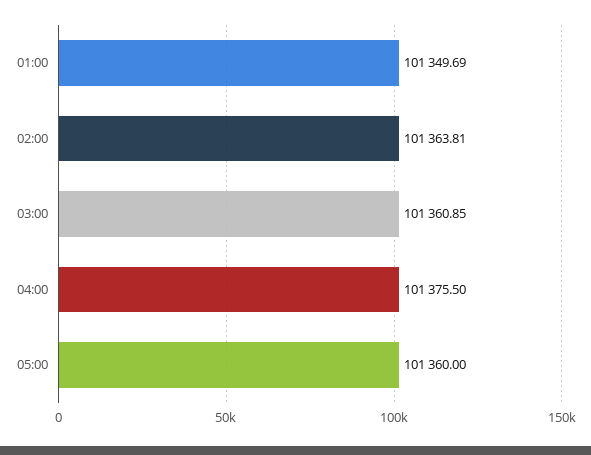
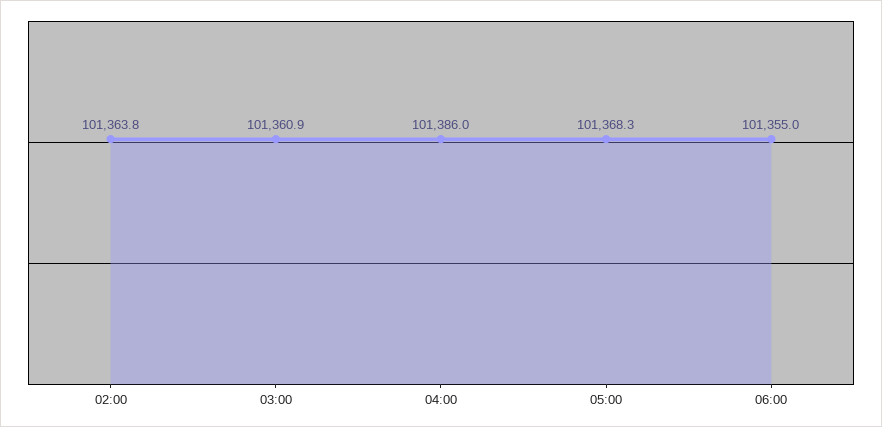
01:00: 101349.69 -> none
04:00: 101375.5 -> 101386
05:00: 101360 -> 101368.3
06:00: none -> 101355

